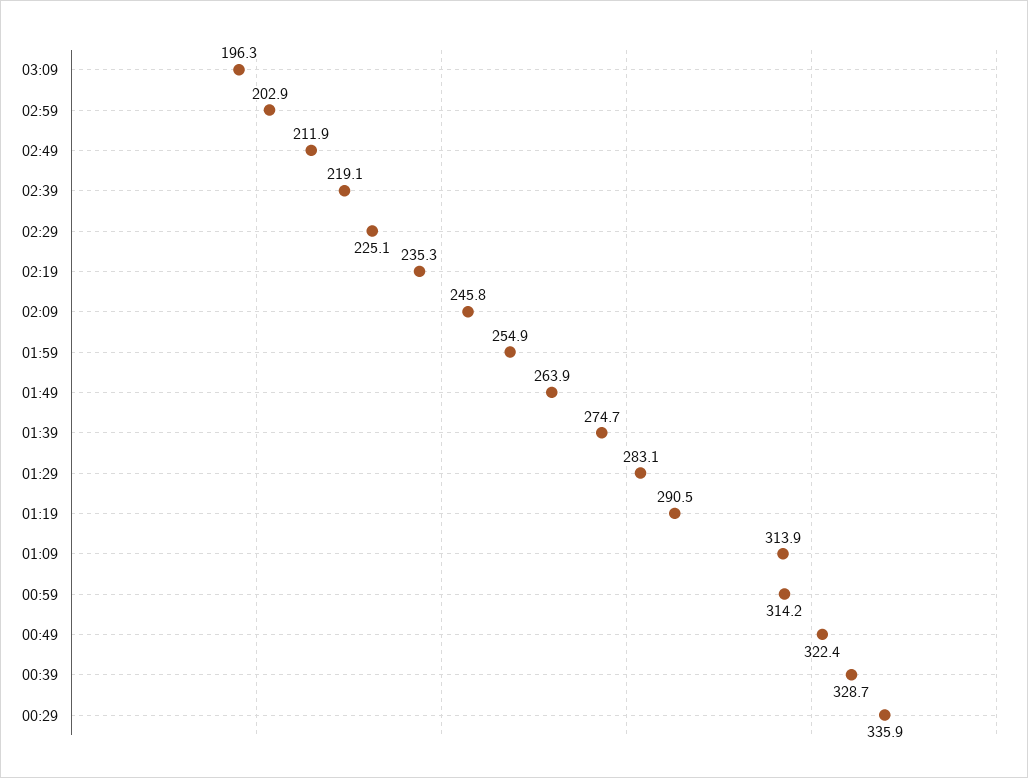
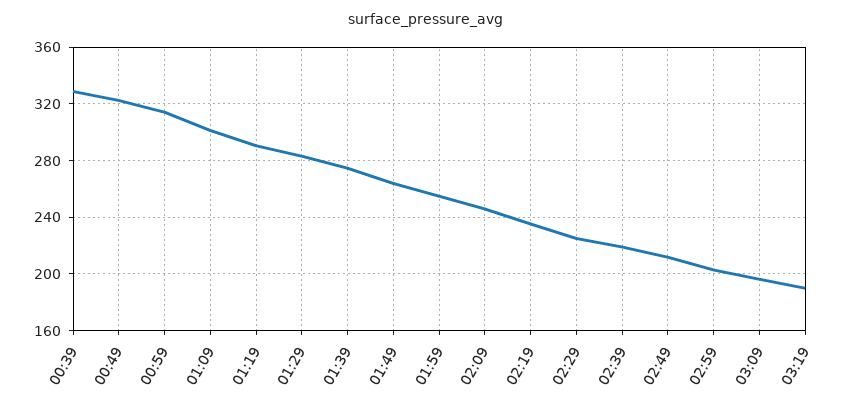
01:09: 313.9 -> 300
00:29: 335.9 -> none
03:19: none -> 190

